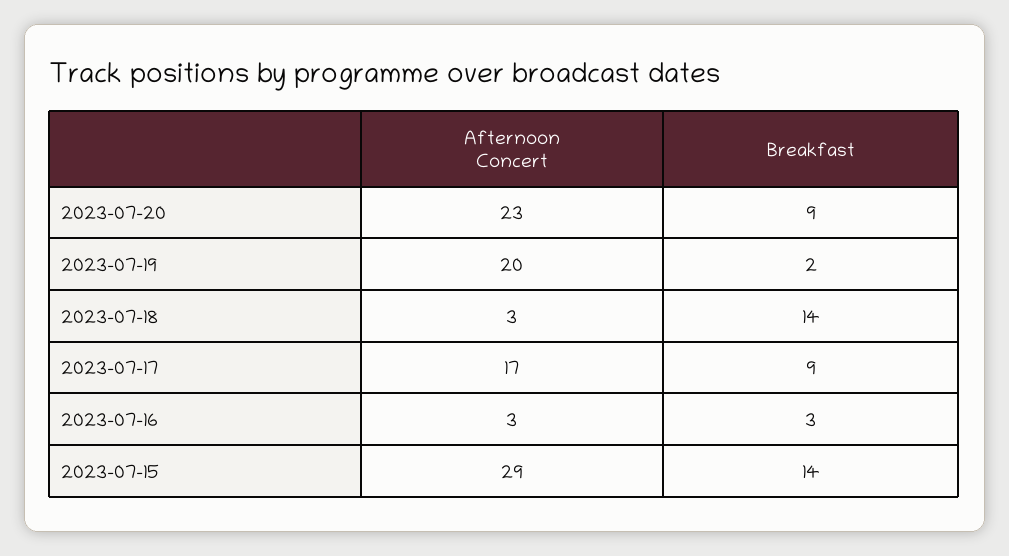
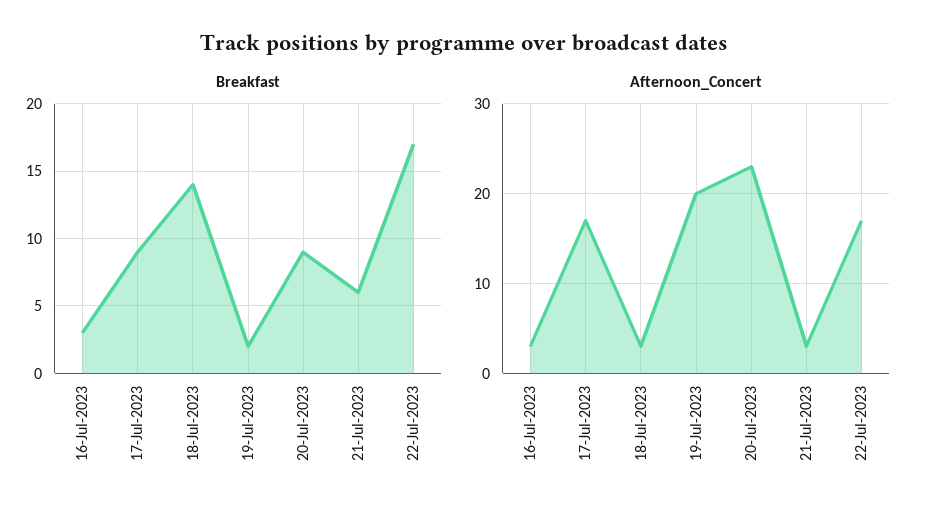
Afternoon Concert, 2023-07-15: 29 -> none
Breakfast, 2023-07-15: 14 -> none
Breakfast, 21-Jul-2023: none -> 6
Breakfast, 22-Jul-2023: none -> 17
Afternoon Concert, 21-Jul-2023: none -> 3
Afternoon Concert, 22-Jul-2023: none -> 17

